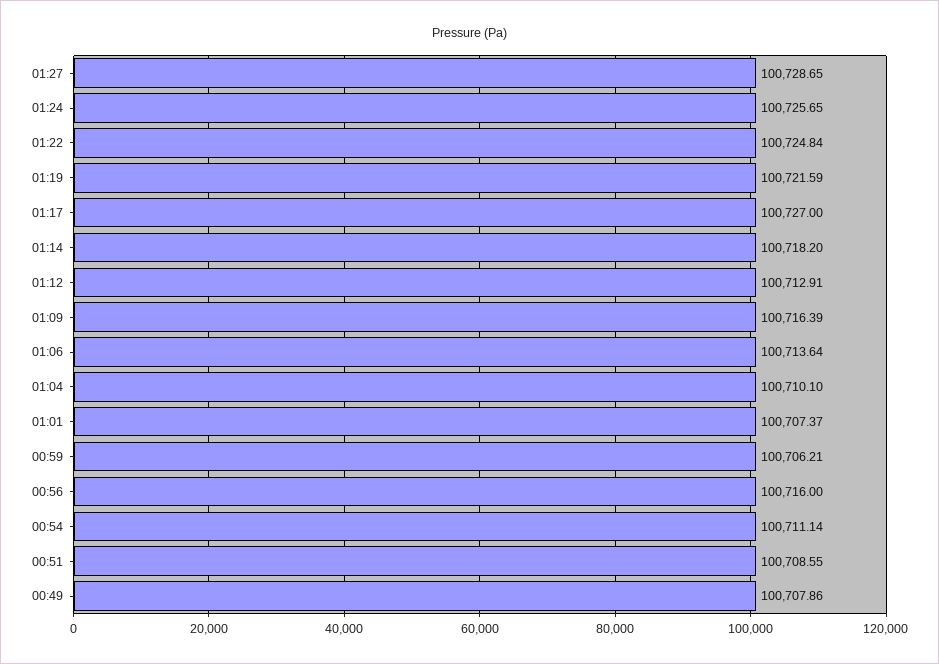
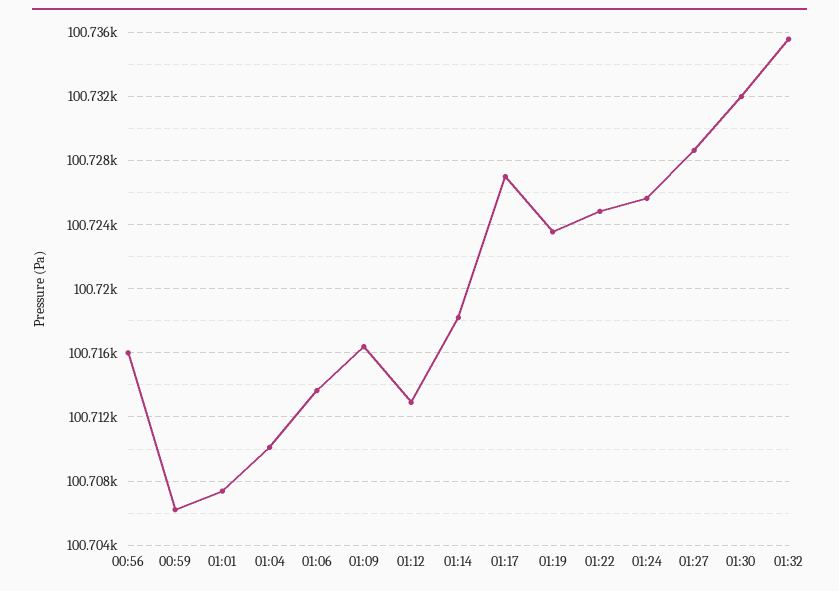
01:19: 100721.59 -> 100723.5
00:54: 100711.14 -> none
00:51: 100708.55 -> none
00:49: 100707.86 -> none
01:30: none -> 100732
01:32: none -> 100735.5

